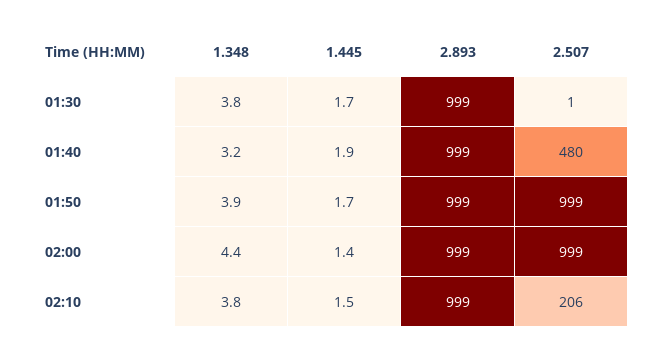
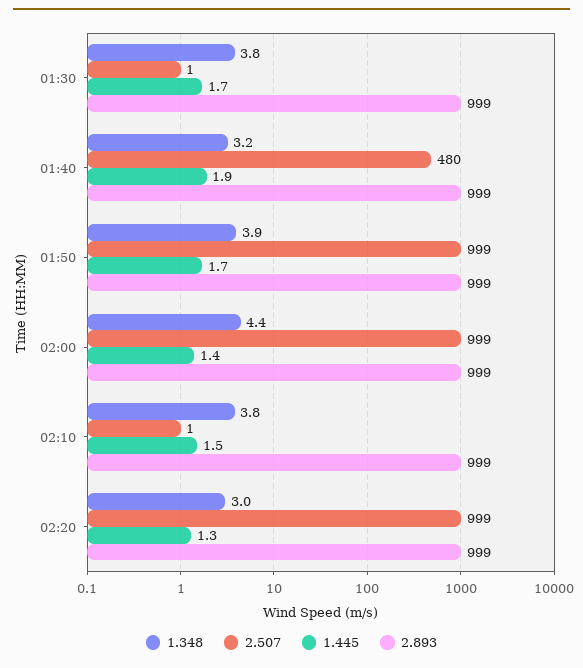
2.507, 02:10: 206 -> 1
1.348, 02:20: none -> 3
2.507, 02:20: none -> 999
1.445, 02:20: none -> 1.3
2.893, 02:20: none -> 999

